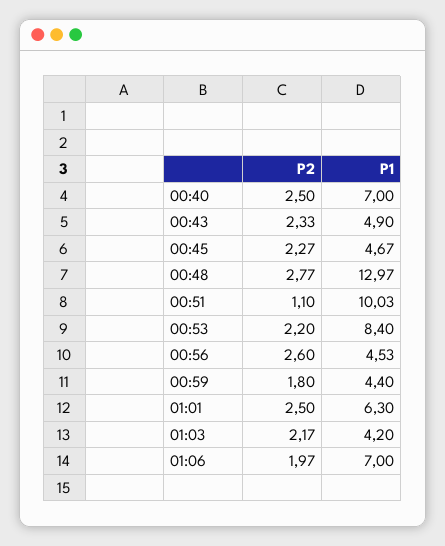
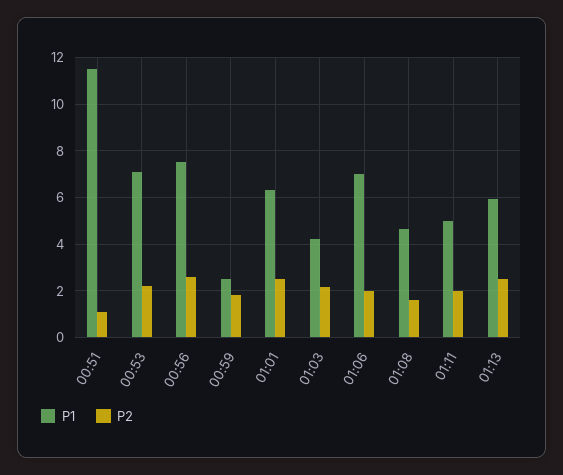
P2, 00:40: 2.5 -> none
P1, 00:40: 7 -> none
P2, 00:43: 2.33 -> none
P1, 00:43: 4.9 -> none
P2, 00:45: 2.27 -> none
P1, 00:45: 4.67 -> none
P2, 00:48: 2.77 -> none
P1, 00:48: 12.97 -> none
P1, 00:51: 10.03 -> 11.5
P1, 00:53: 8.4 -> 7
P1, 00:56: 4.53 -> 7.5
P1, 00:59: 4.4 -> 2.5
P1, 01:08: none -> 4.5
P2, 01:08: none -> 1.5
P1, 01:11: none -> 5
P2, 01:11: none -> 2
P1, 01:13: none -> 6
P2, 01:13: none -> 2.5

